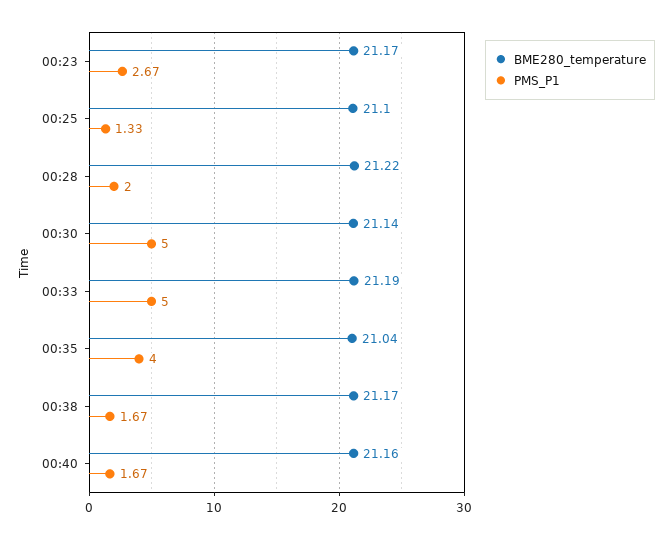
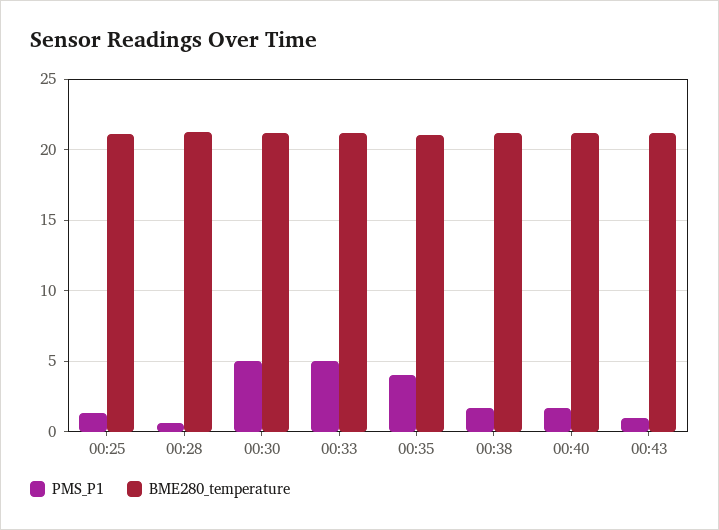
BME280_temperature, 00:23: 21.17 -> none
PMS_P1, 00:23: 2.67 -> none
PMS_P1, 00:28: 2 -> 0.5
PMS_P1, 00:43: none -> 1
BME280_temperature, 00:43: none -> 21

